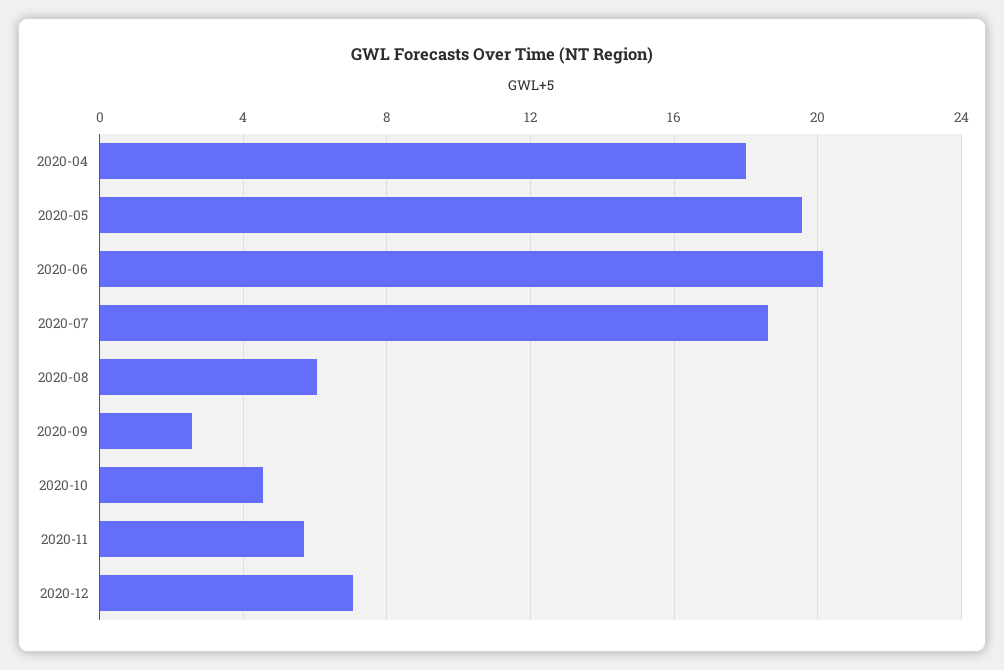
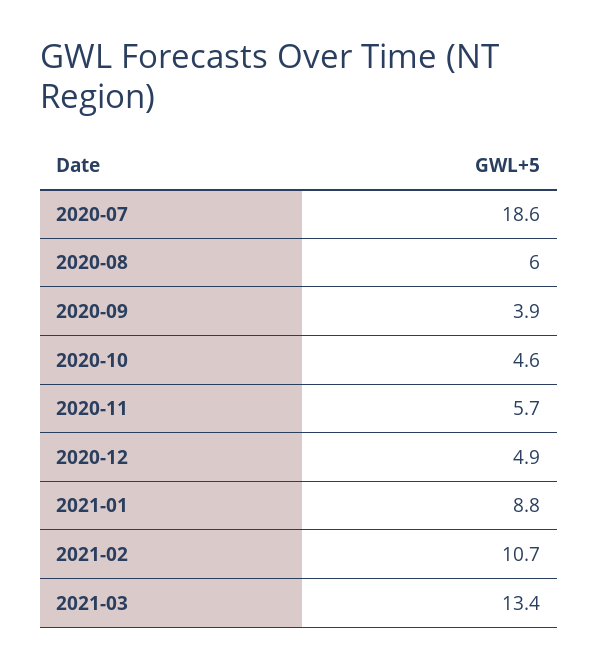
2020-04: 18 -> none
2020-05: 19.5 -> none
2020-06: 20 -> none
2020-09: 2.5 -> 3.9
2020-12: 7 -> 4.9
2021-01: none -> 8.8
2021-02: none -> 10.7
2021-03: none -> 13.4

